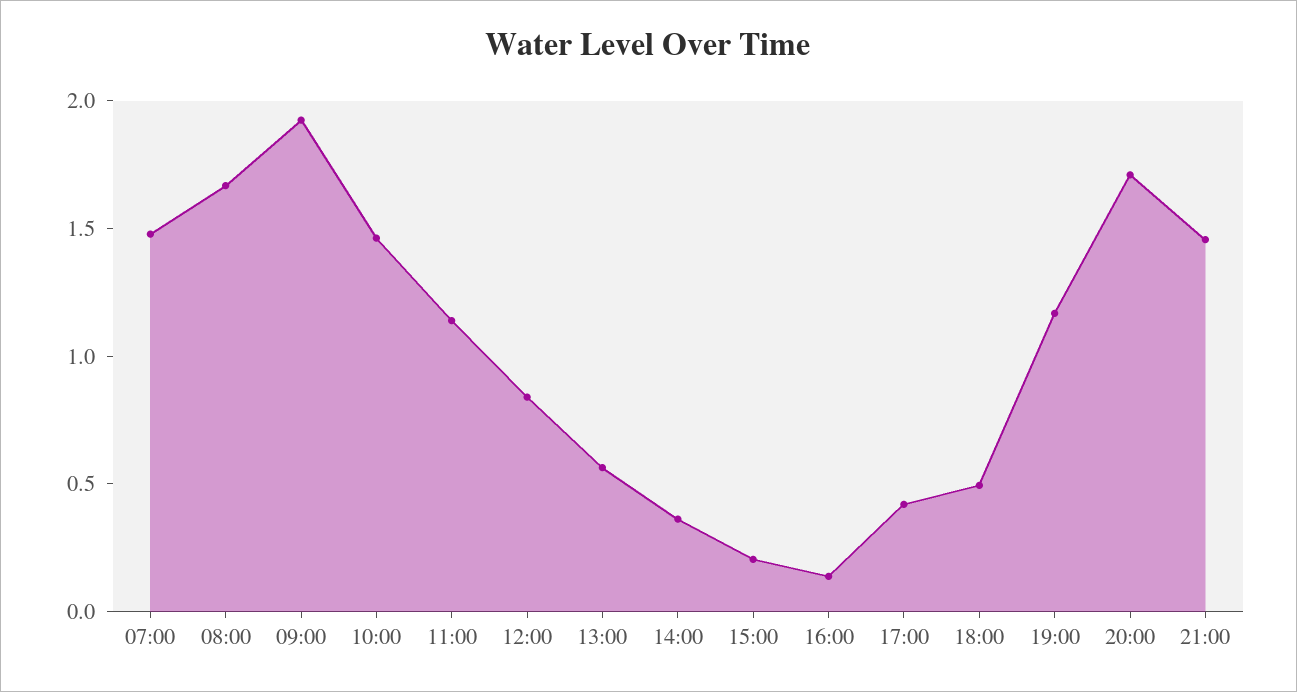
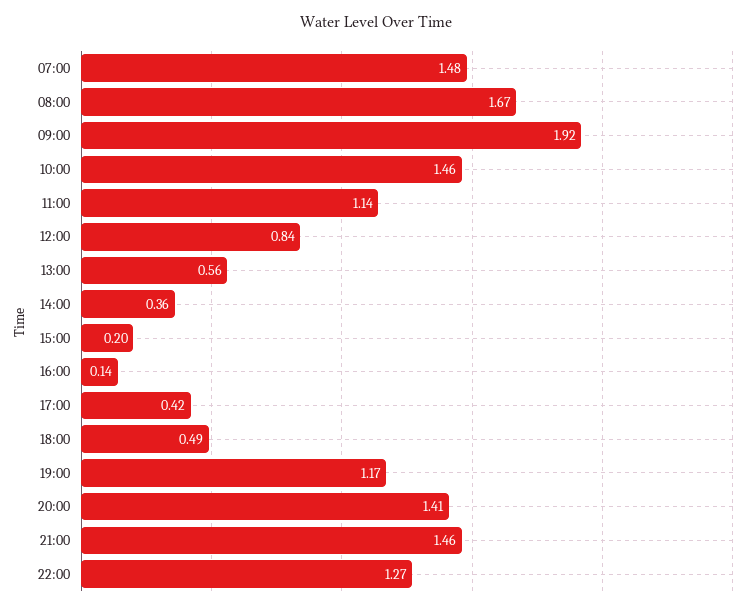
20:00: 1.7 -> 1.41
22:00: none -> 1.27

